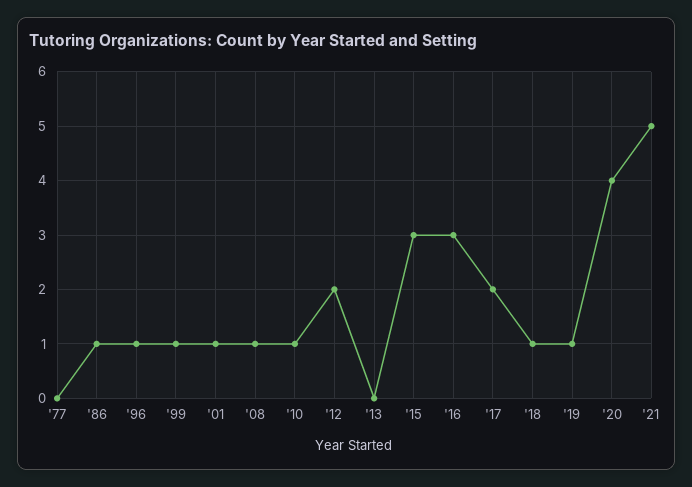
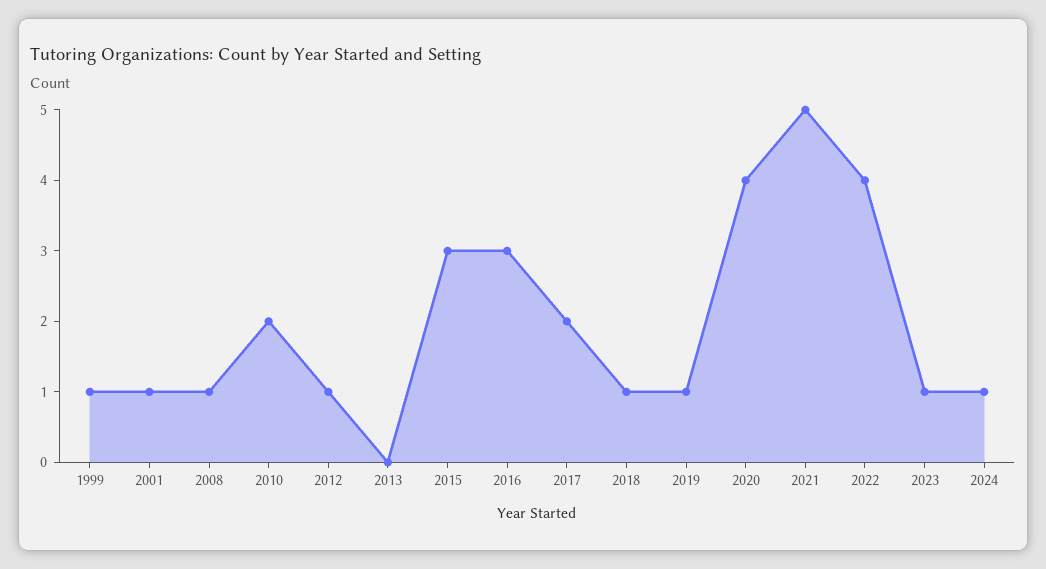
'77: 0 -> none
'86: 1 -> none
'96: 1 -> none
'10: 1 -> 2
'12: 2 -> 1
2022: none -> 4
2023: none -> 1
2024: none -> 1

